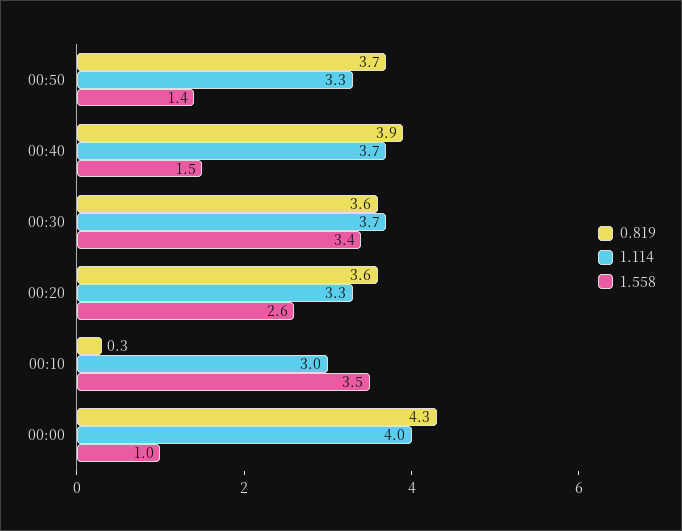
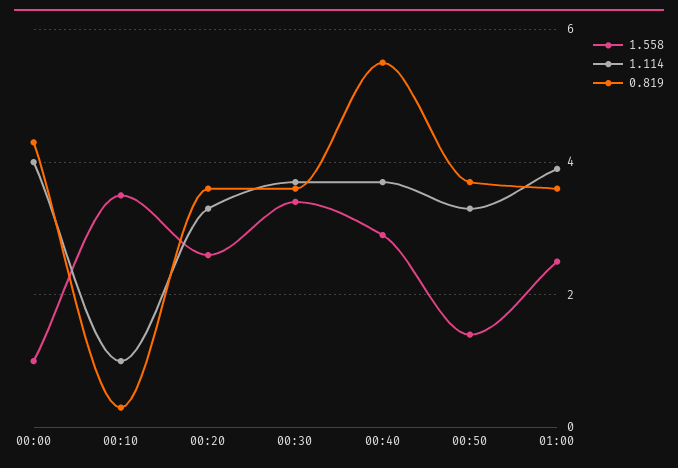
0.819, 00:40: 3.9 -> 5.5
1.558, 00:40: 1.5 -> 3
1.114, 00:10: 3 -> 1
1.558, 01:00: none -> 2.5
1.114, 01:00: none -> 4
0.819, 01:00: none -> 3.5

